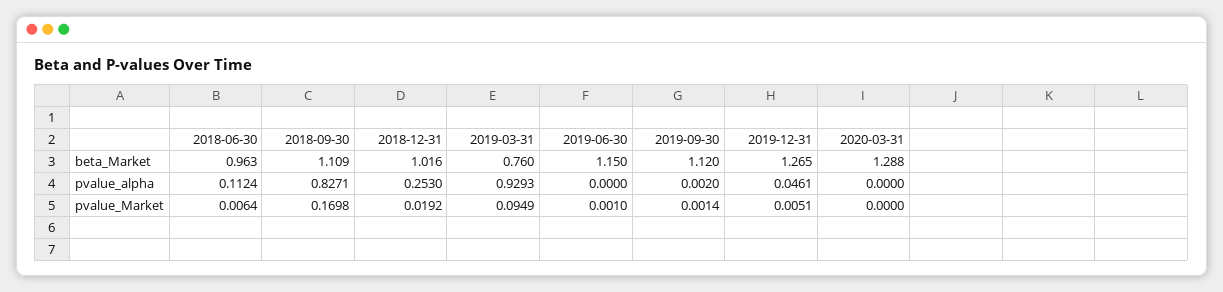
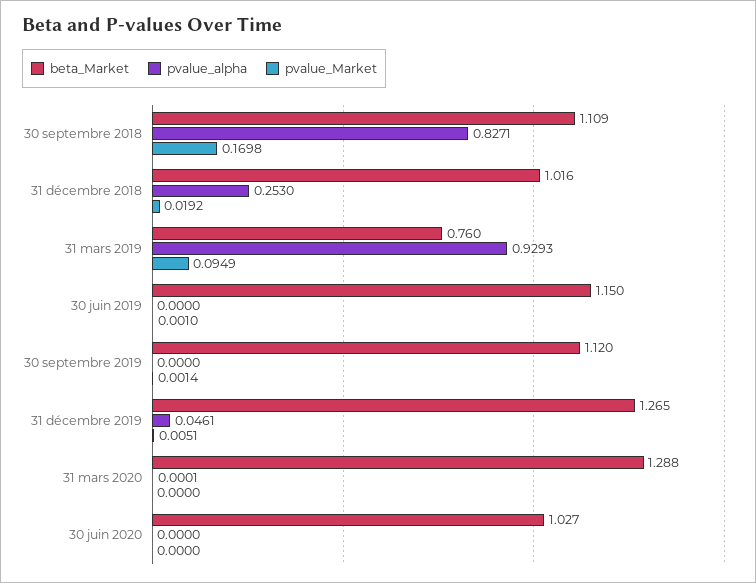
beta_Market, 2018-06-30: 0.963 -> none
pvalue_alpha, 2018-06-30: 0.1124 -> none
pvalue_alpha, 2019-09-30: 0.002 -> 0
pvalue_alpha, 2020-03-31: 0 -> 0.0001
pvalue_Market, 2018-06-30: 0.0064 -> none
beta_Market, 30 juin 2020: none -> 1.027
pvalue_alpha, 30 juin 2020: none -> 0
pvalue_Market, 30 juin 2020: none -> 0

